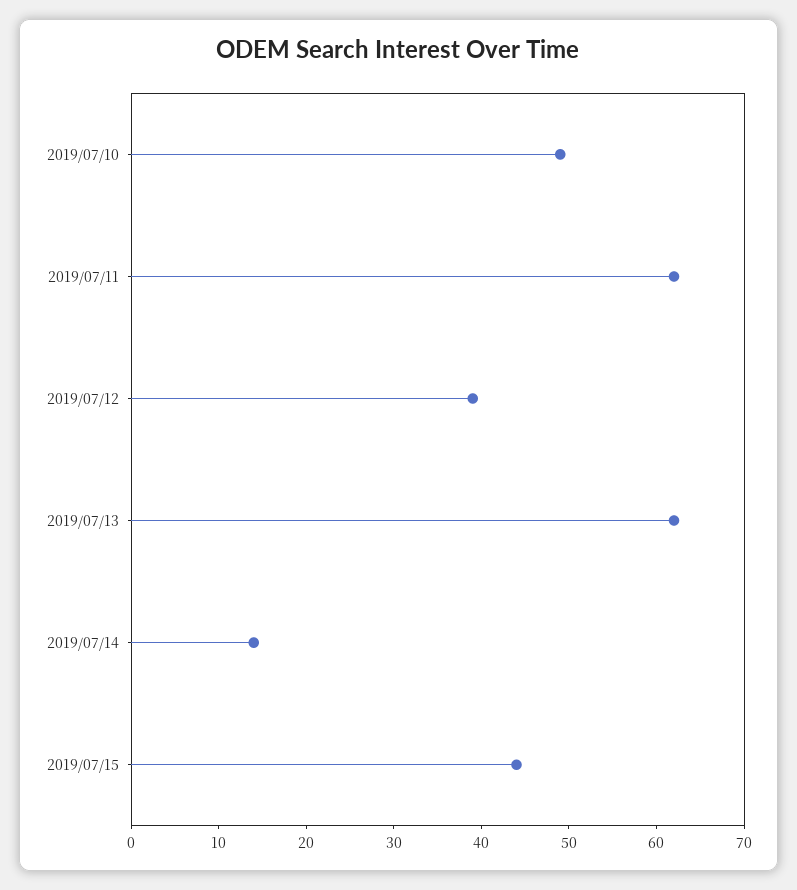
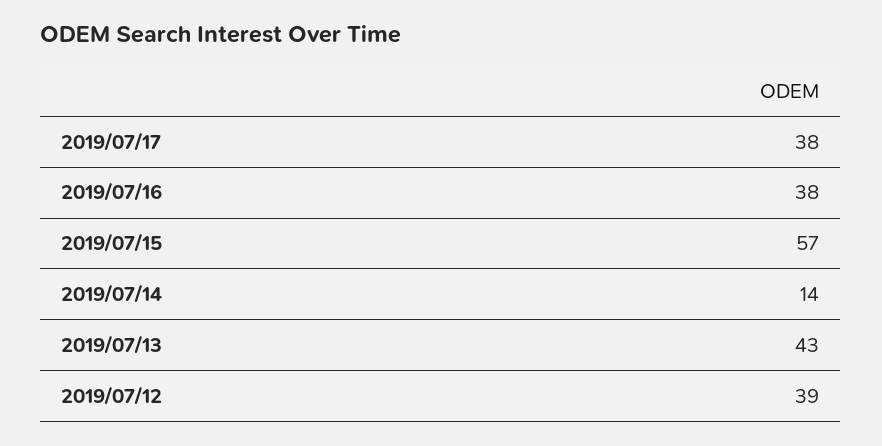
2019/07/10: 49 -> none
2019/07/11: 62 -> none
2019/07/13: 62 -> 43
2019/07/15: 44 -> 57
2019/07/17: none -> 38
2019/07/16: none -> 38

